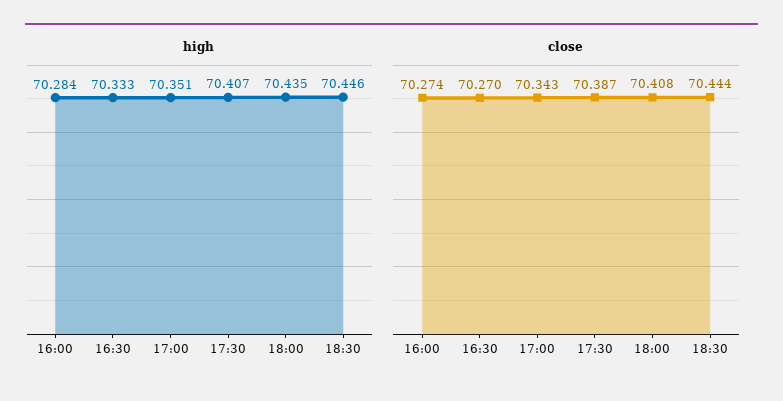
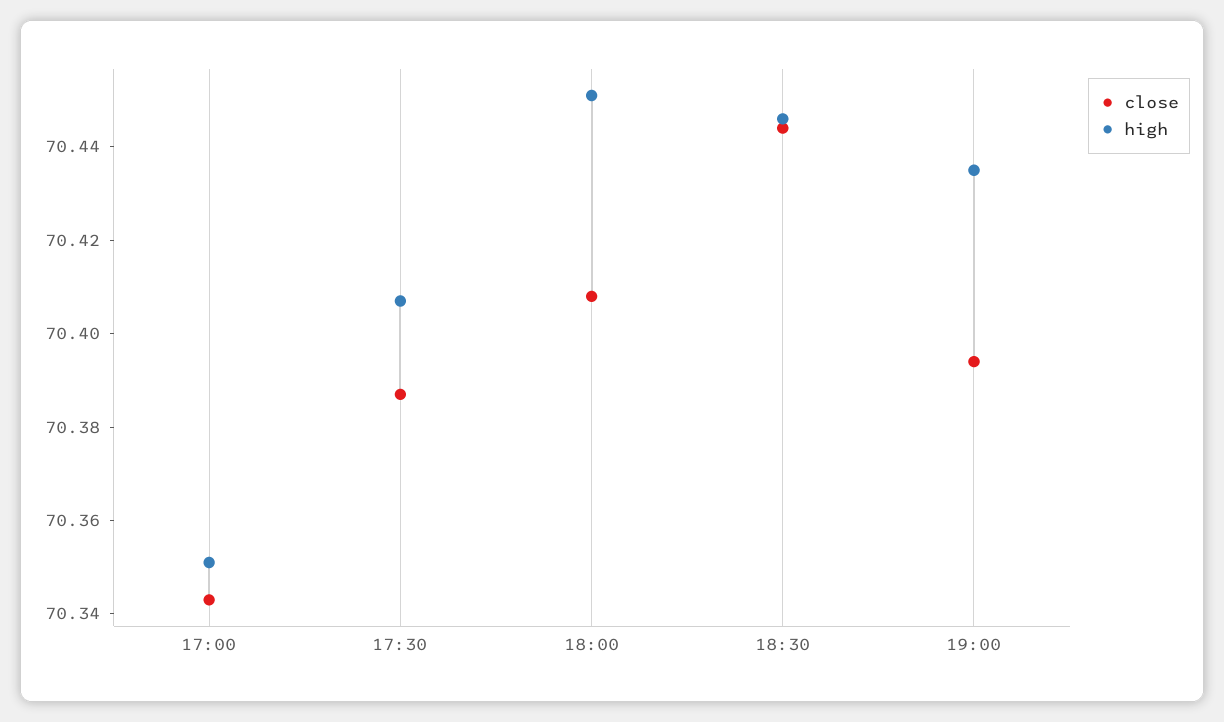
high, 16:00: 70.284 -> none
high, 16:30: 70.333 -> none
high, 18:00: 70.435 -> 70.45
close, 16:00: 70.274 -> none
close, 16:30: 70.27 -> none
close, 19:00: none -> 70.395
high, 19:00: none -> 70.435

